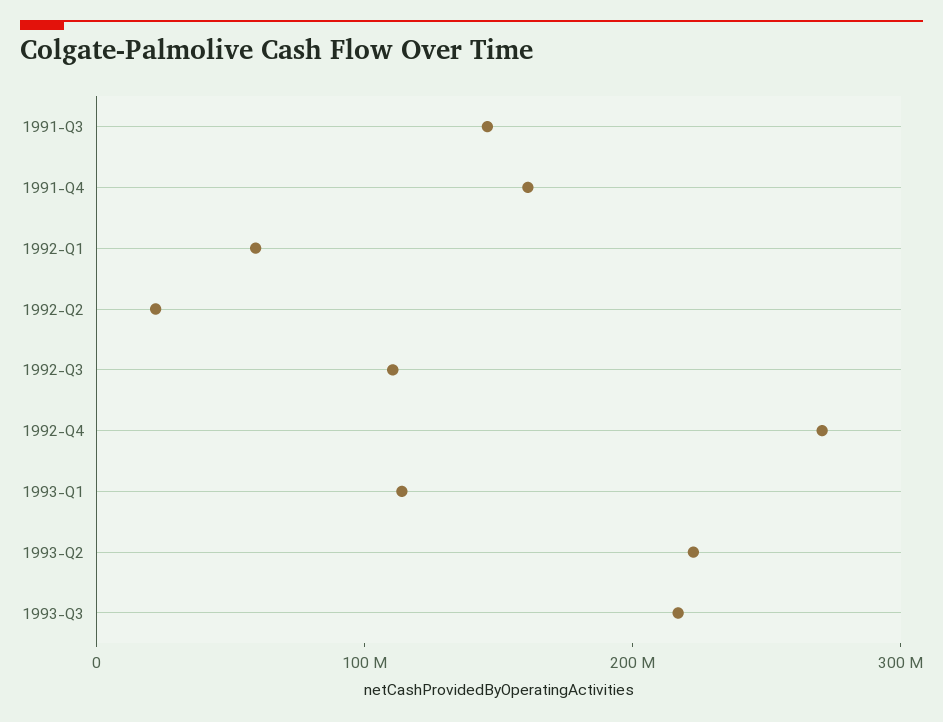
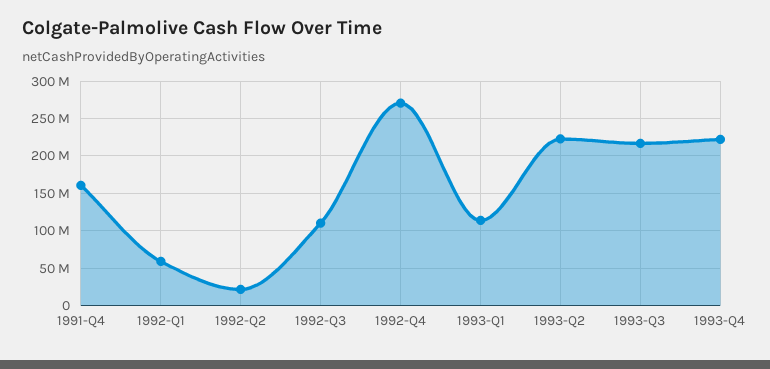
1991-Q3: 140000000 -> none
1993-Q4: none -> 220000000

